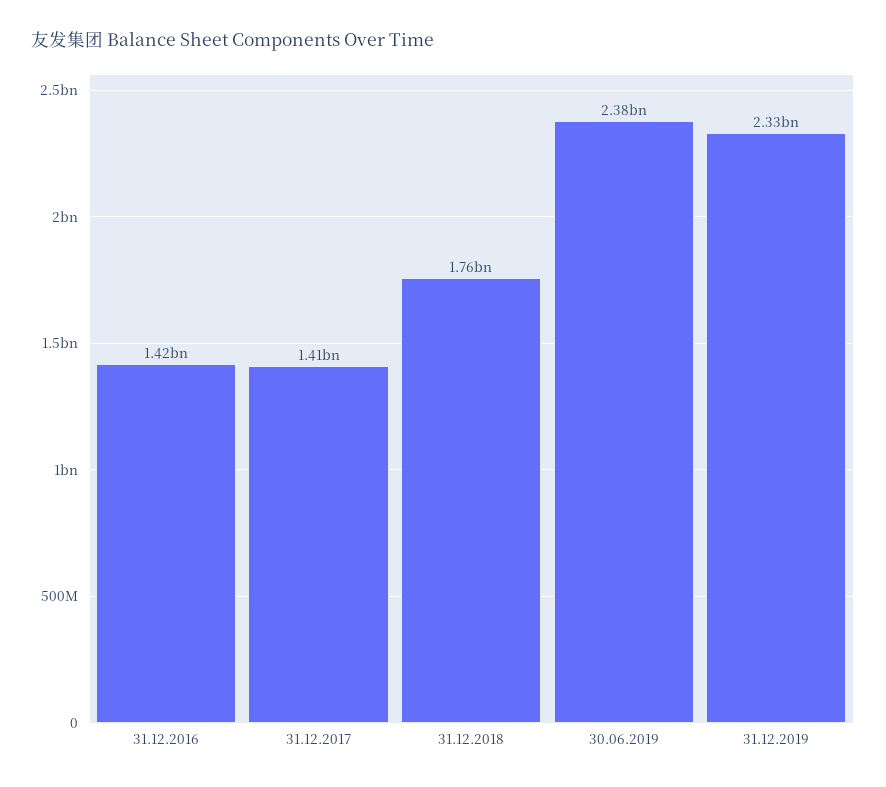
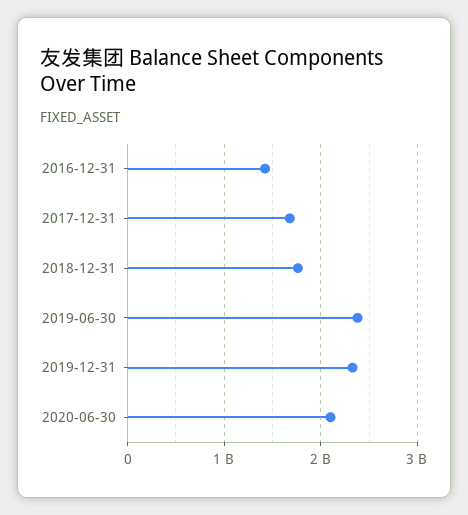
31.12.2017: 1410000000 -> 1700000000
2020-06-30: none -> 2100000000

